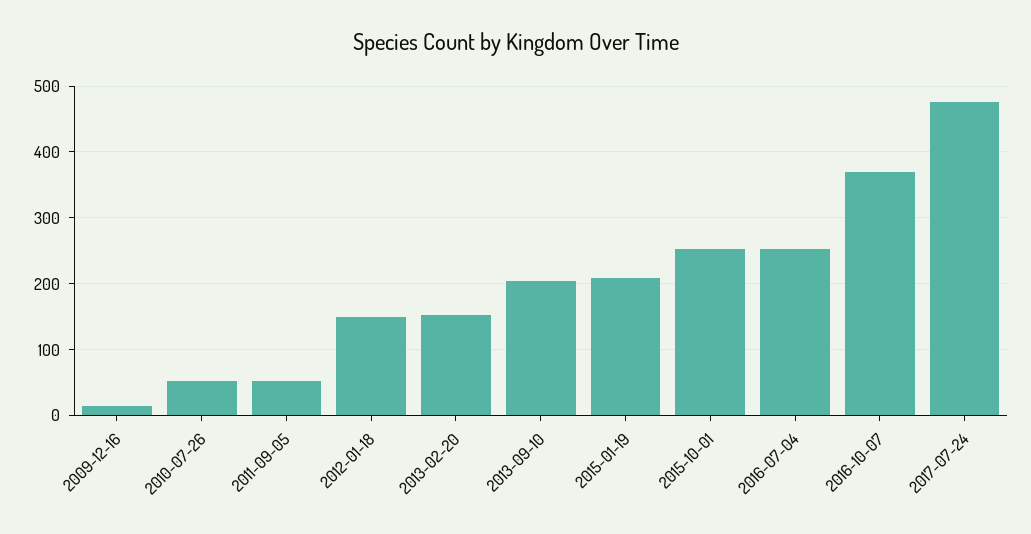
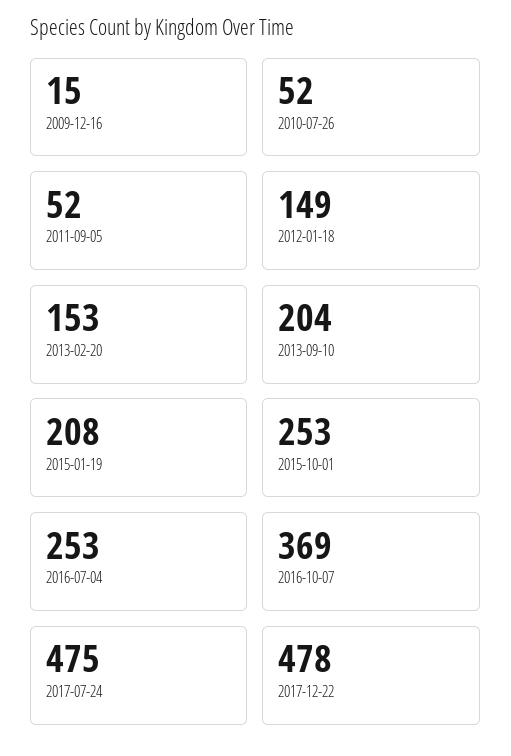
2017-12-22: none -> 478

